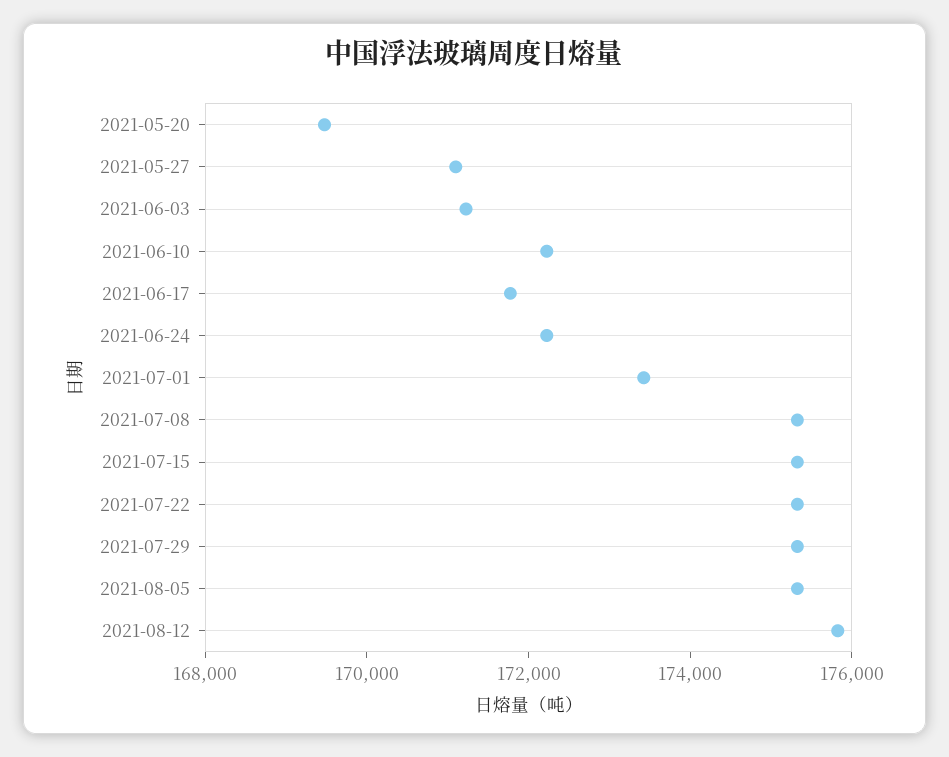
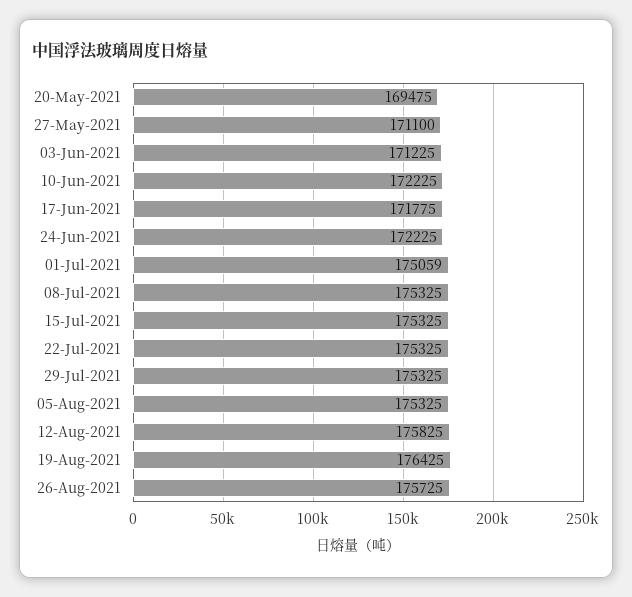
2021-07-01: 173500 -> 175059
19-Aug-2021: none -> 176425
26-Aug-2021: none -> 175725

